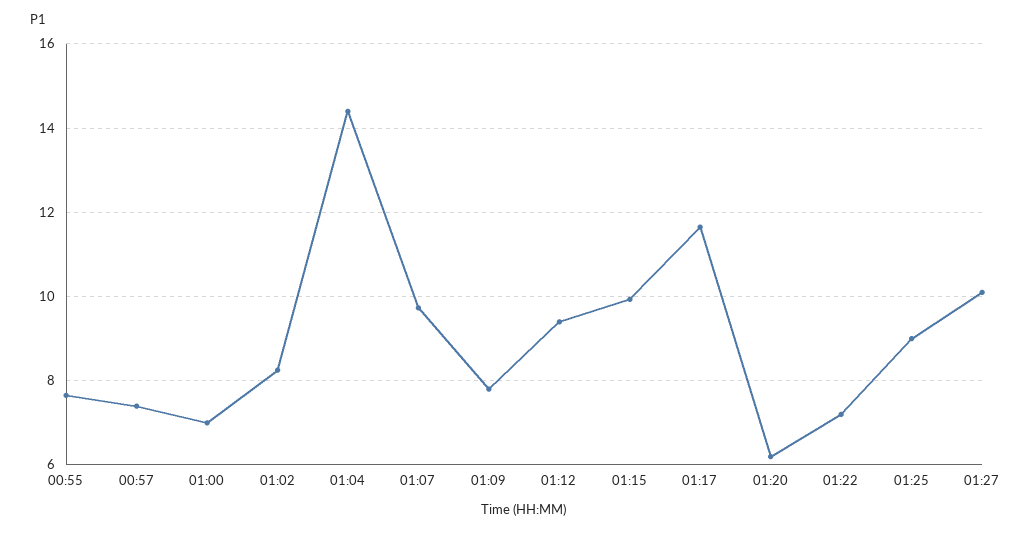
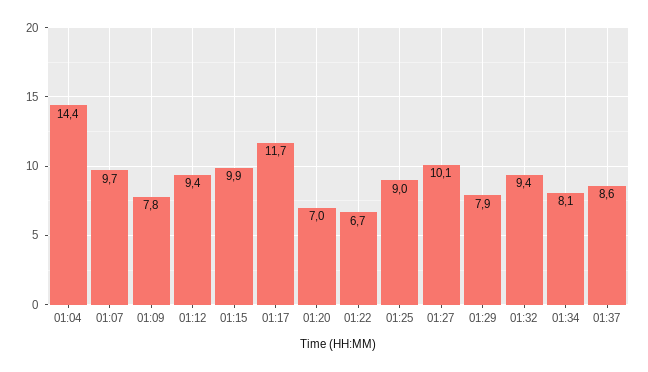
00:55: 7.6 -> none
00:57: 7.4 -> none
01:00: 7 -> none
01:02: 8.2 -> none
01:20: 6.2 -> 7
01:22: 7.2 -> 6.7
01:29: none -> 7.9
01:32: none -> 9.4
01:34: none -> 8.1
01:37: none -> 8.6

